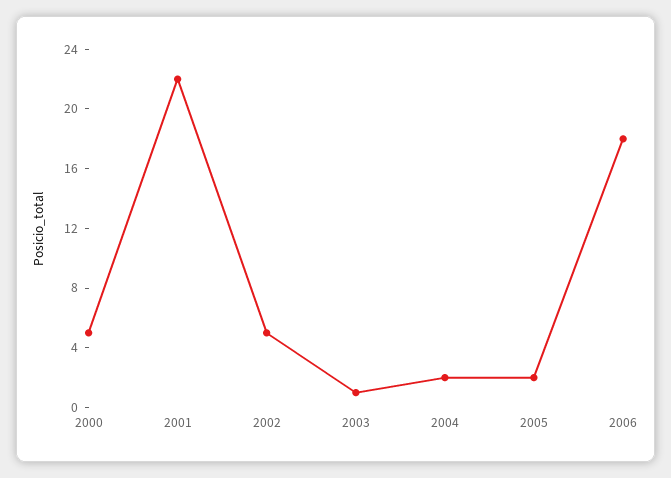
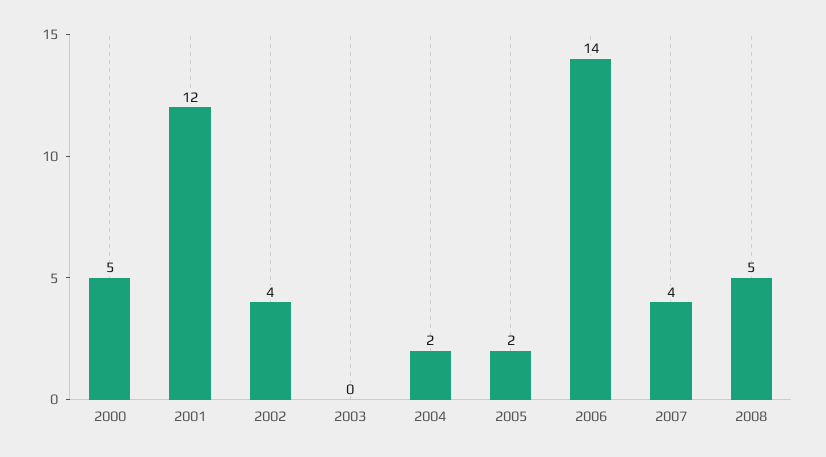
2001: 22 -> 12
2002: 5 -> 4
2003: 1 -> 0
2006: 18 -> 14
2007: none -> 4
2008: none -> 5

